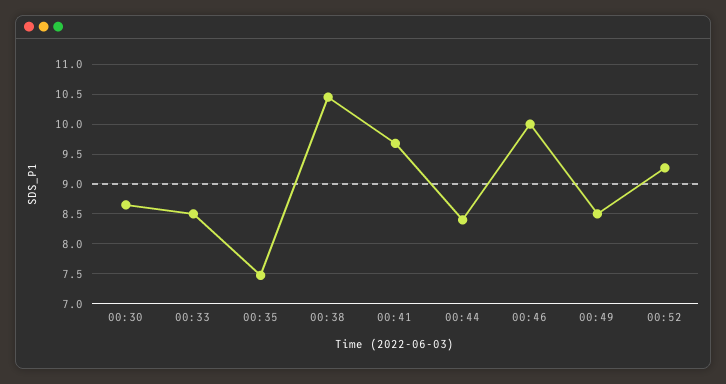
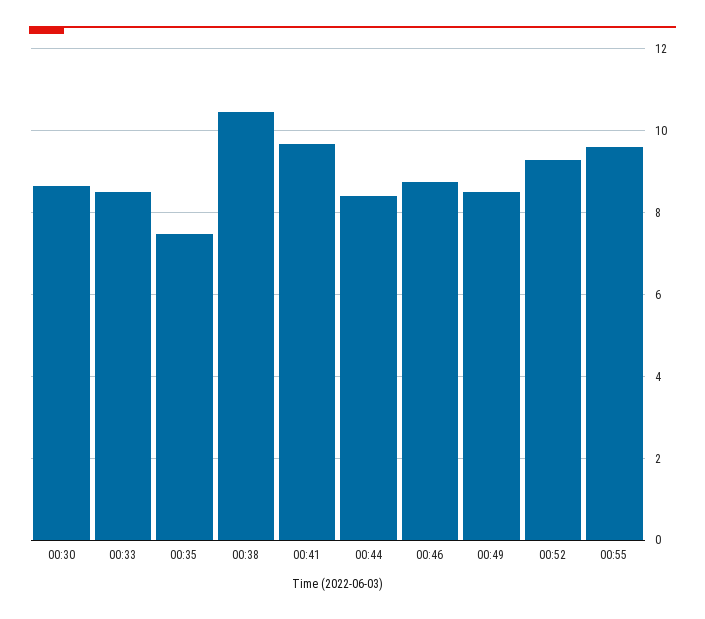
00:46: 10 -> 8.8
00:55: none -> 9.6

